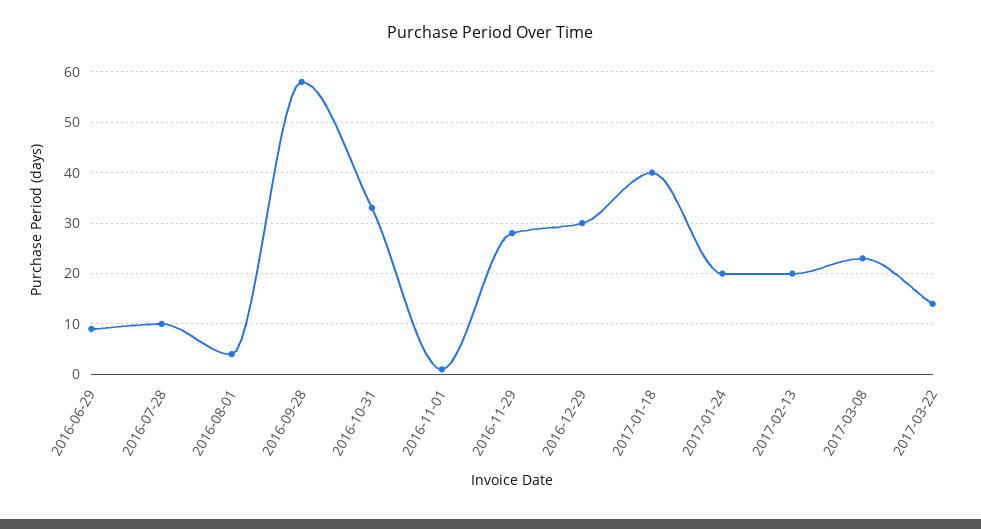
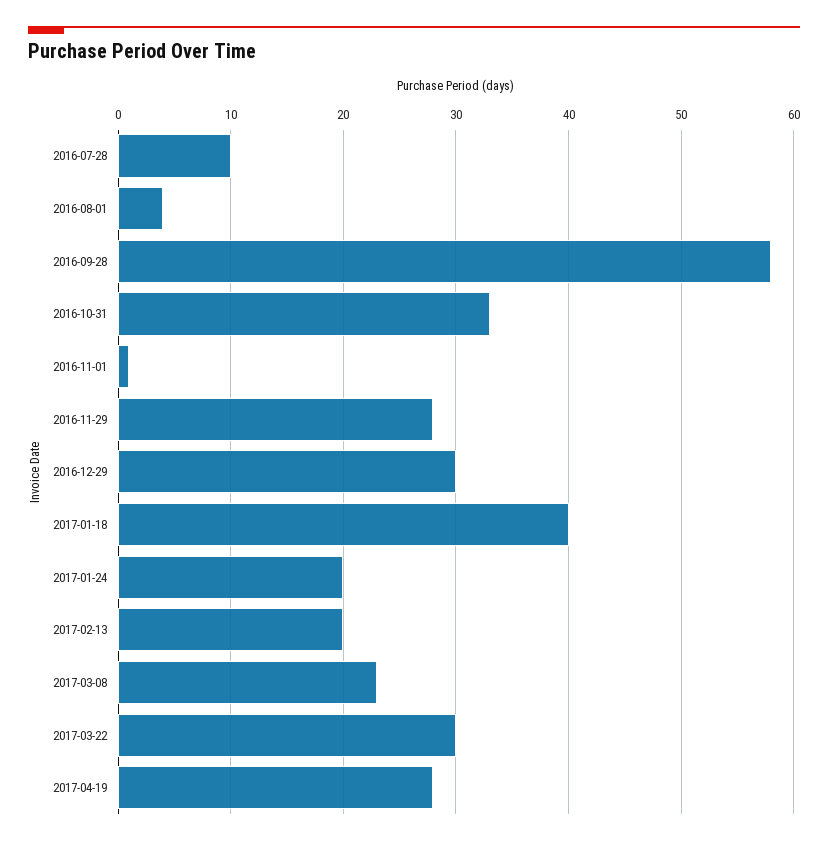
2016-06-29: 10 -> none
2017-03-22: 15 -> 30
2017-04-19: none -> 28

